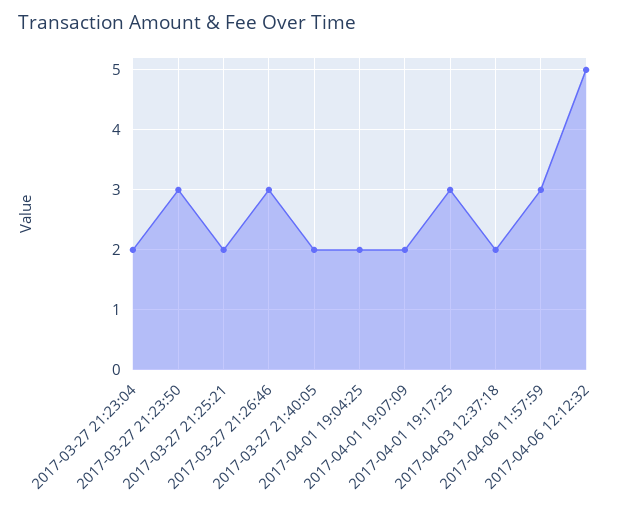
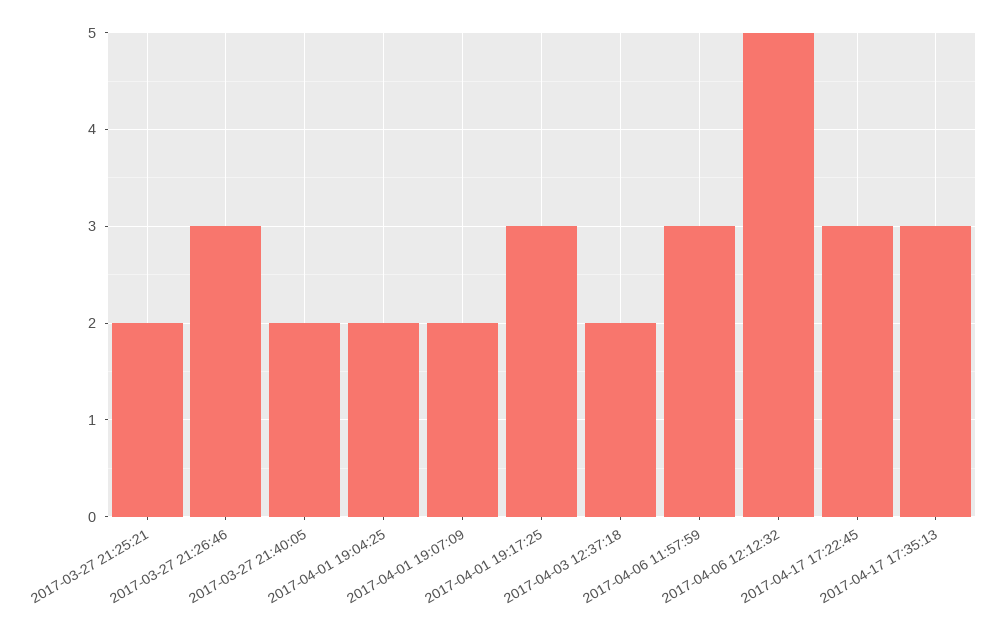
2017-03-27 21:23:04: 2 -> none
2017-03-27 21:23:50: 3 -> none
2017-04-17 17:22:45: none -> 3
2017-04-17 17:35:13: none -> 3

